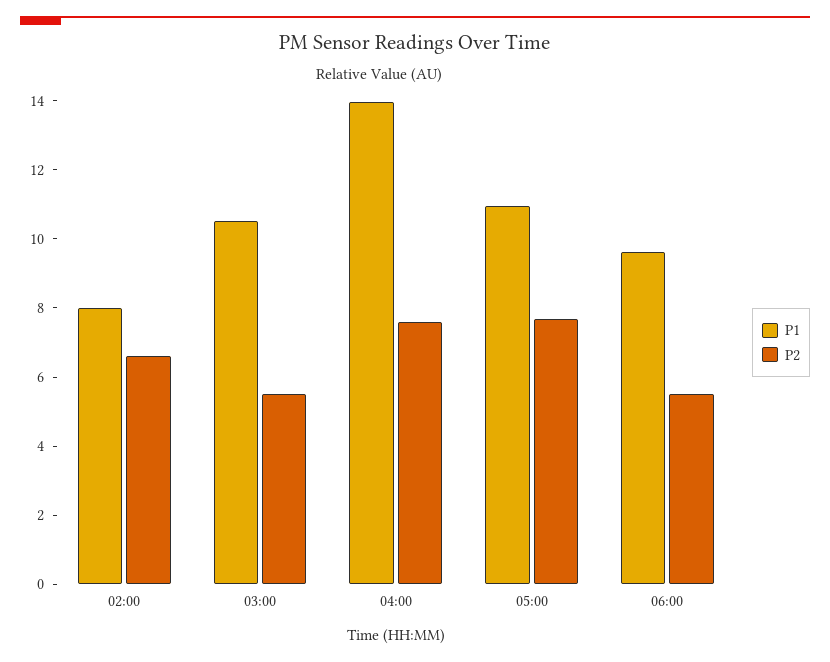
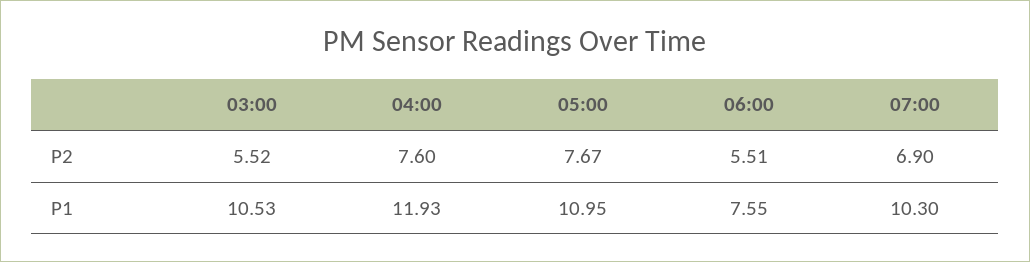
P1, 02:00: 8 -> none
P2, 02:00: 6.5 -> none
P1, 04:00: 14 -> 11.93
P1, 06:00: 9.5 -> 7.55
P2, 07:00: none -> 6.9
P1, 07:00: none -> 10.3

